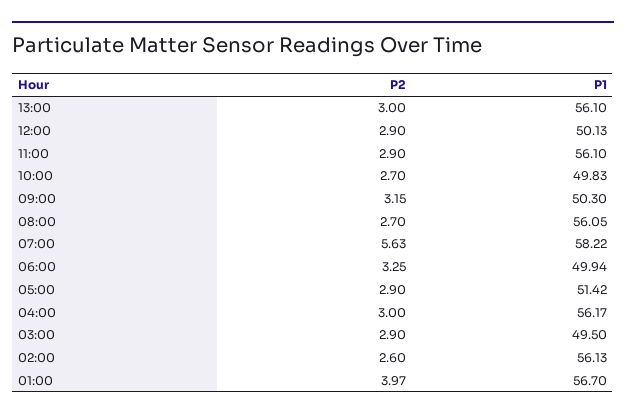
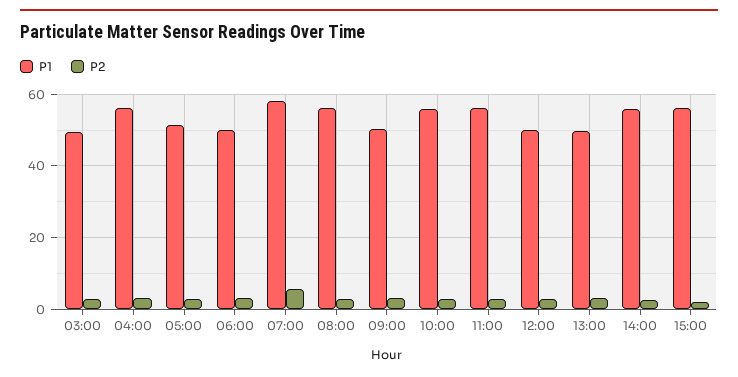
P1, 13:00: 56.1 -> 50
P1, 10:00: 49.83 -> 56
P2, 02:00: 2.6 -> none
P1, 02:00: 56.13 -> none
P2, 01:00: 3.97 -> none
P1, 01:00: 56.7 -> none
P1, 14:00: none -> 56
P2, 14:00: none -> 2
P1, 15:00: none -> 56
P2, 15:00: none -> 2

